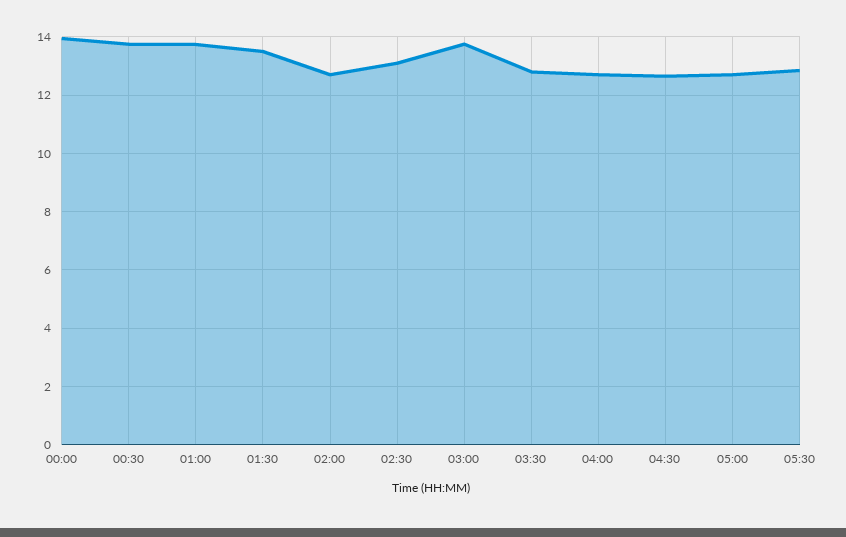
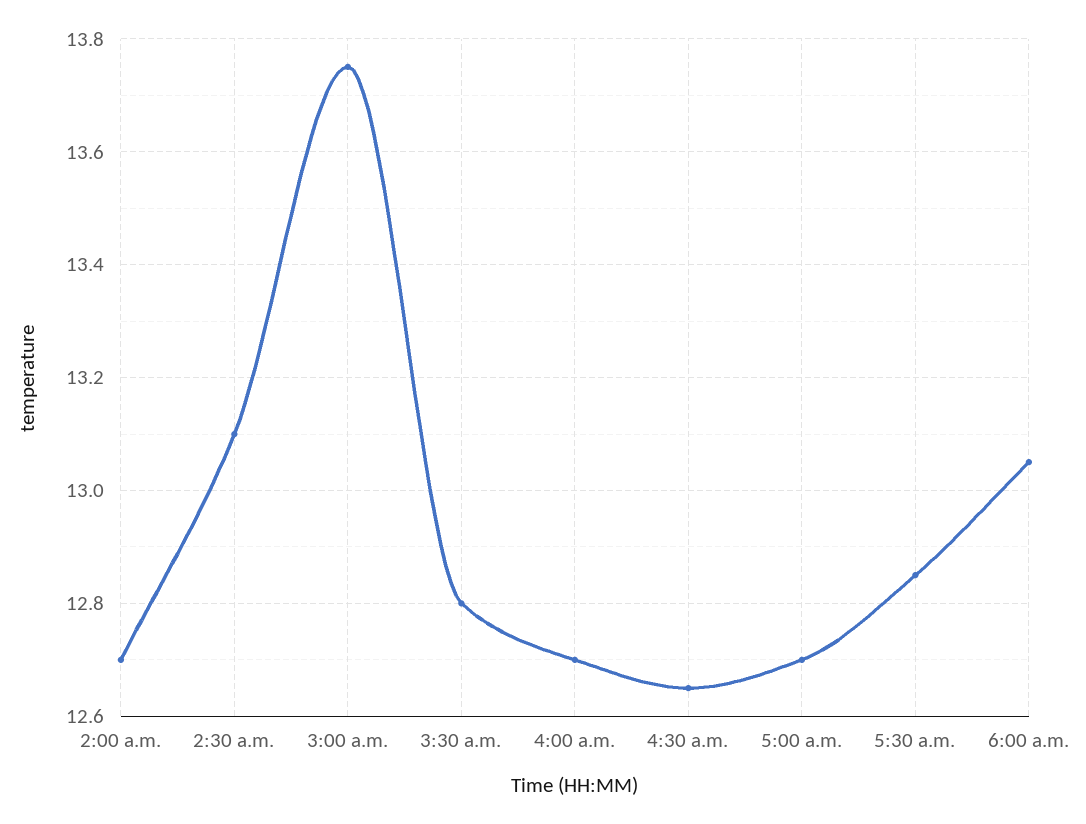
00:00: 14 -> none
00:30: 13.75 -> none
01:00: 13.75 -> none
01:30: 13.5 -> none
6:00 a.m.: none -> 13.05

